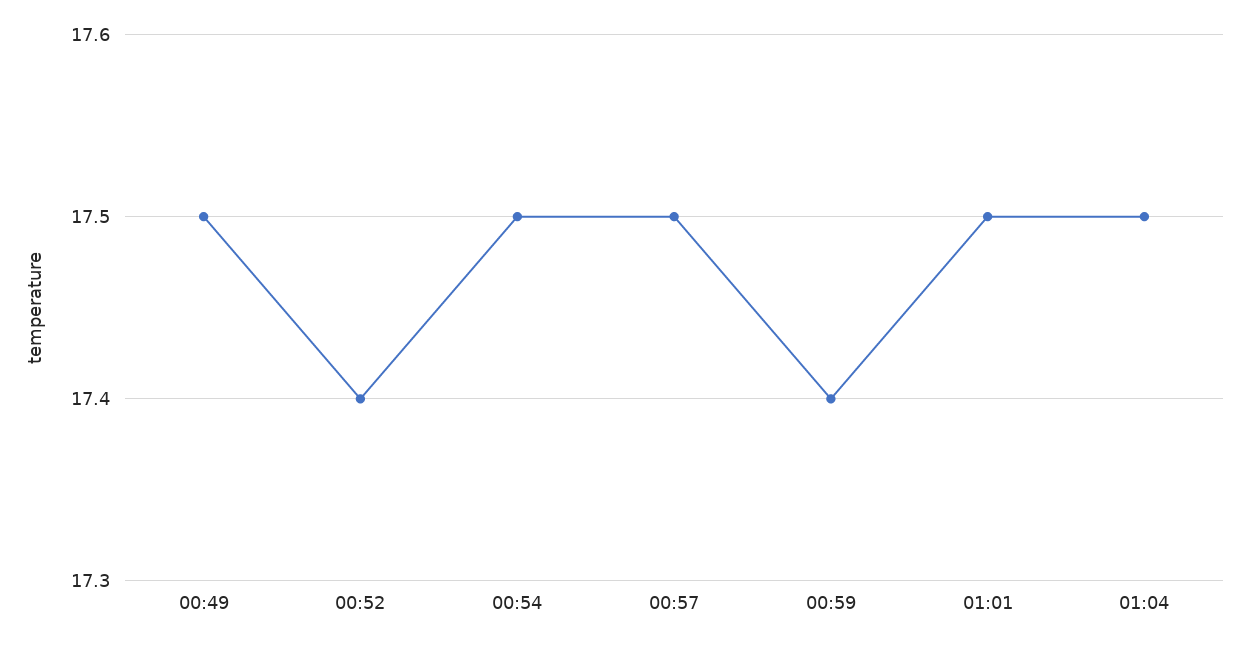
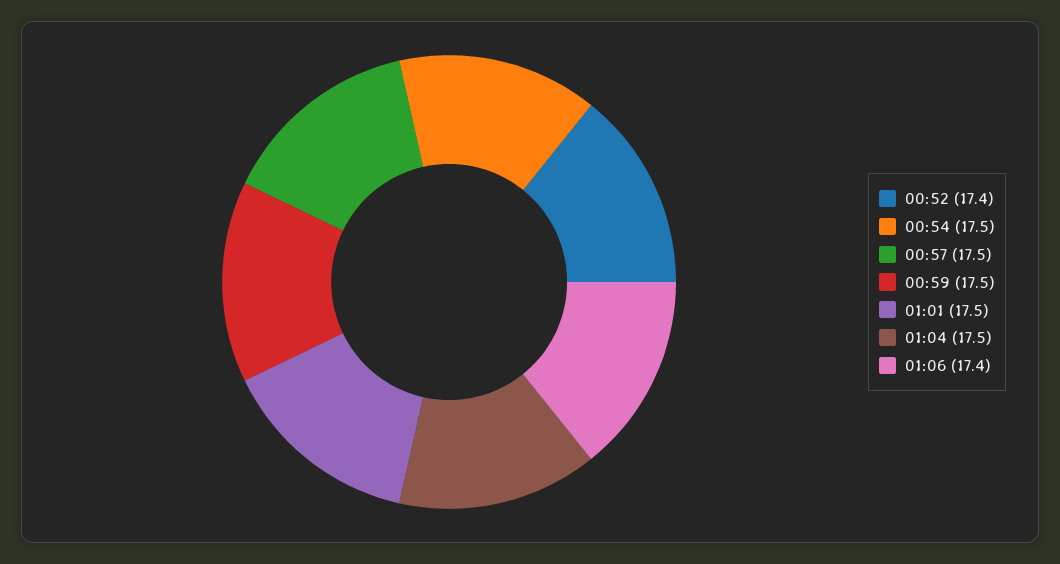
00:49: 17.5 -> none
00:59: 17.4 -> 17.5
01:06: none -> 17.4

